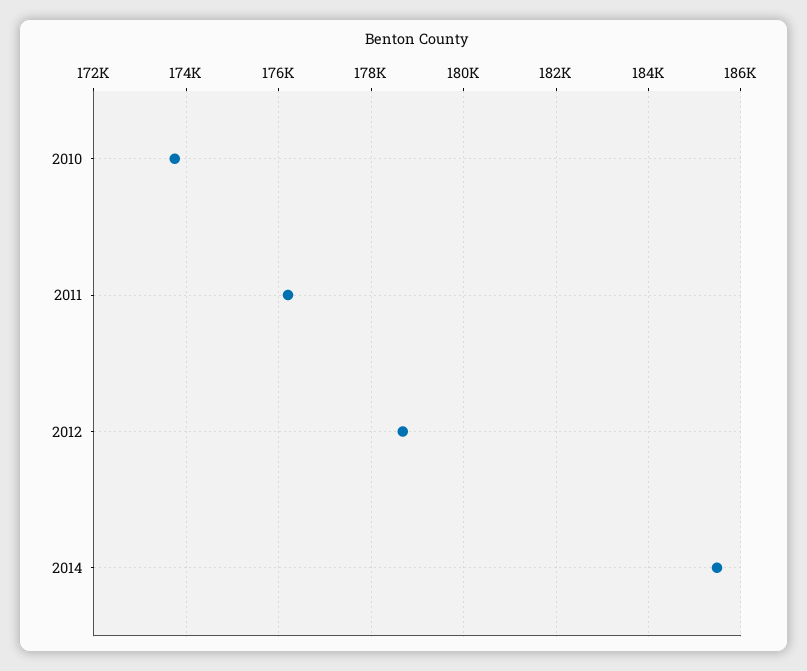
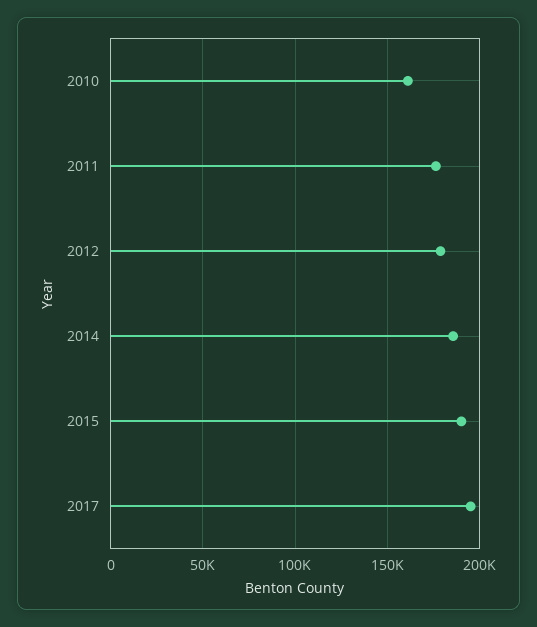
2010: 173800 -> 160000
2015: none -> 190000
2017: none -> 195000

